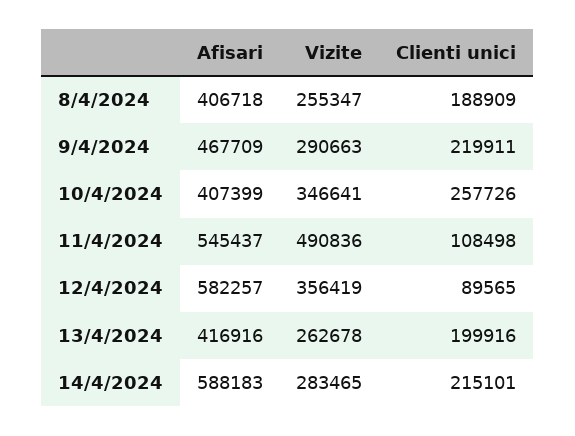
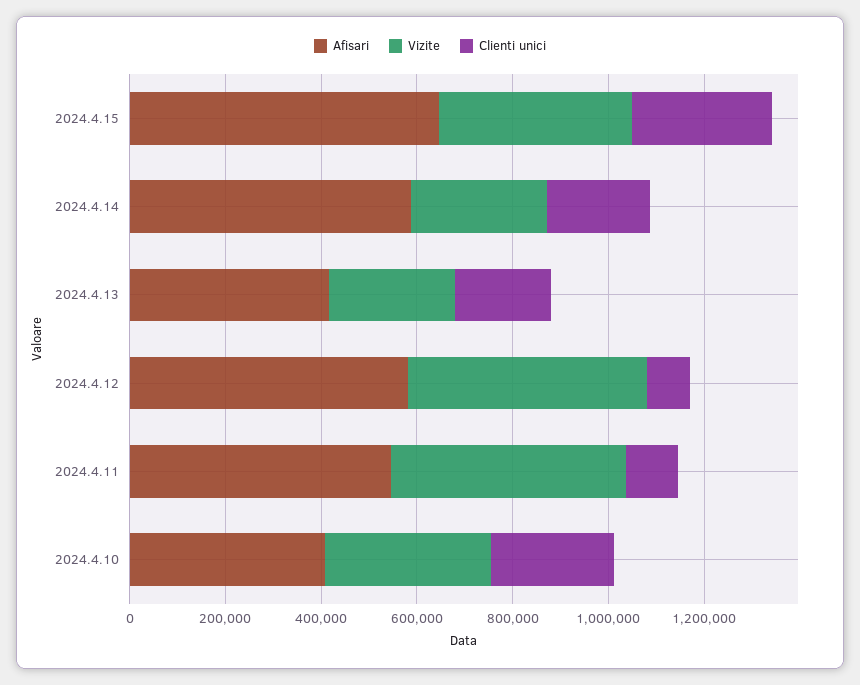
Afisari, 8/4/2024: 406718 -> none
Vizite, 8/4/2024: 255347 -> none
Clienti unici, 8/4/2024: 188909 -> none
Afisari, 9/4/2024: 467709 -> none
Vizite, 9/4/2024: 290663 -> none
Clienti unici, 9/4/2024: 219911 -> none
Vizite, 12/4/2024: 356419 -> 500000
Afisari, 2024.4.15: none -> 650000
Vizite, 2024.4.15: none -> 400000
Clienti unici, 2024.4.15: none -> 300000

